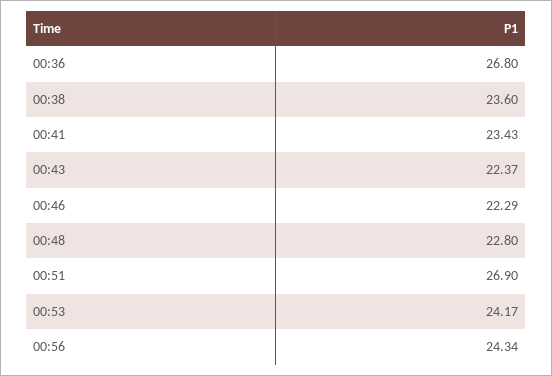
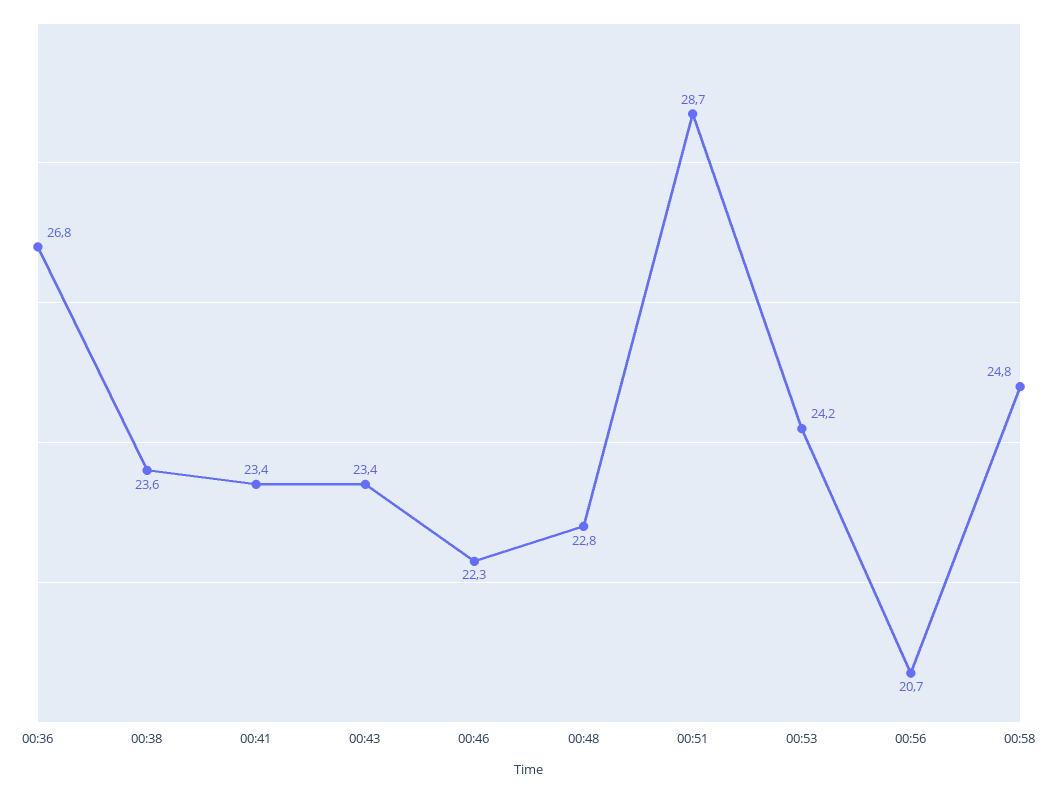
00:43: 22.37 -> 23.4
00:51: 26.9 -> 28.7
00:56: 24.34 -> 20.7
00:58: none -> 24.8

